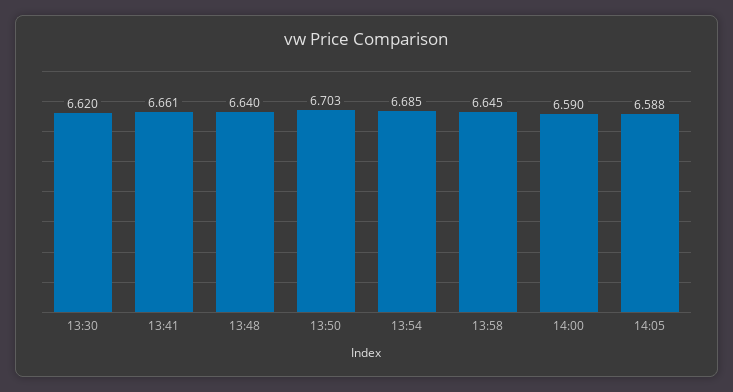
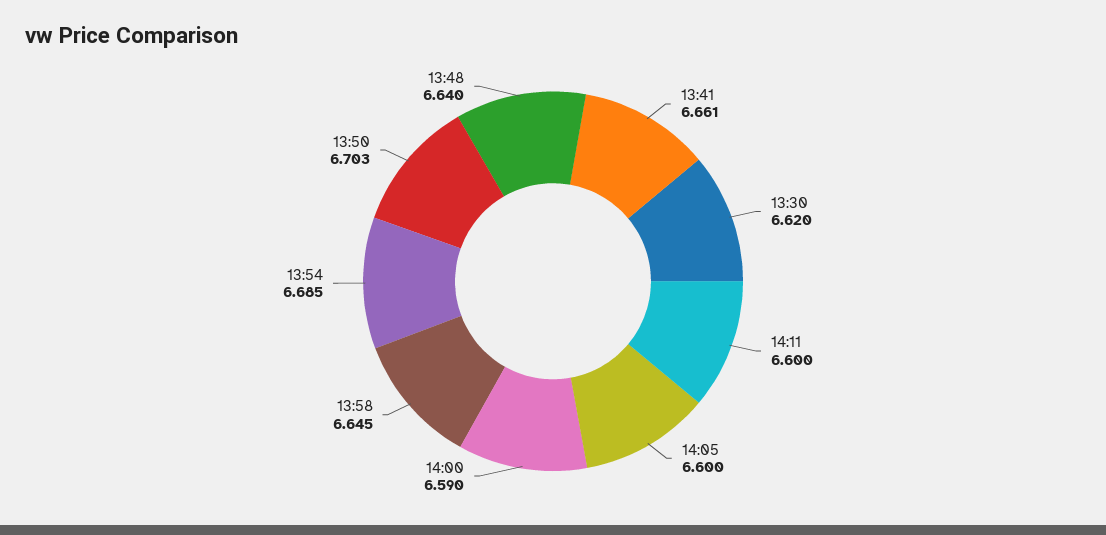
14:05: 6.588 -> 6.6
14:11: none -> 6.6

